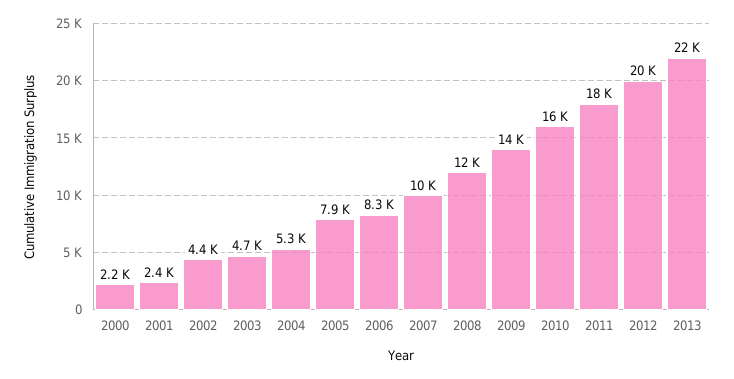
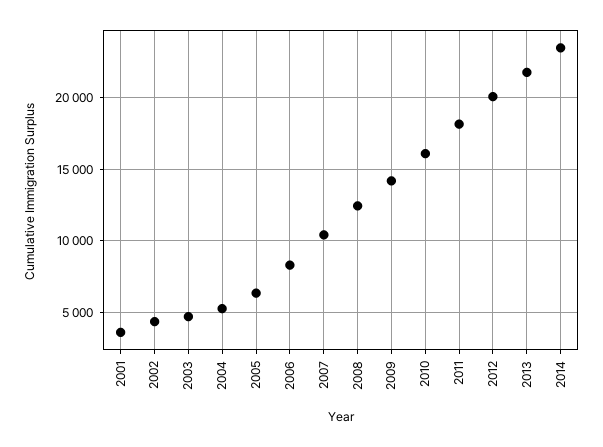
2000: 2200 -> none
2001: 2400 -> 3500
2005: 7900 -> 6500
2014: none -> 23500

